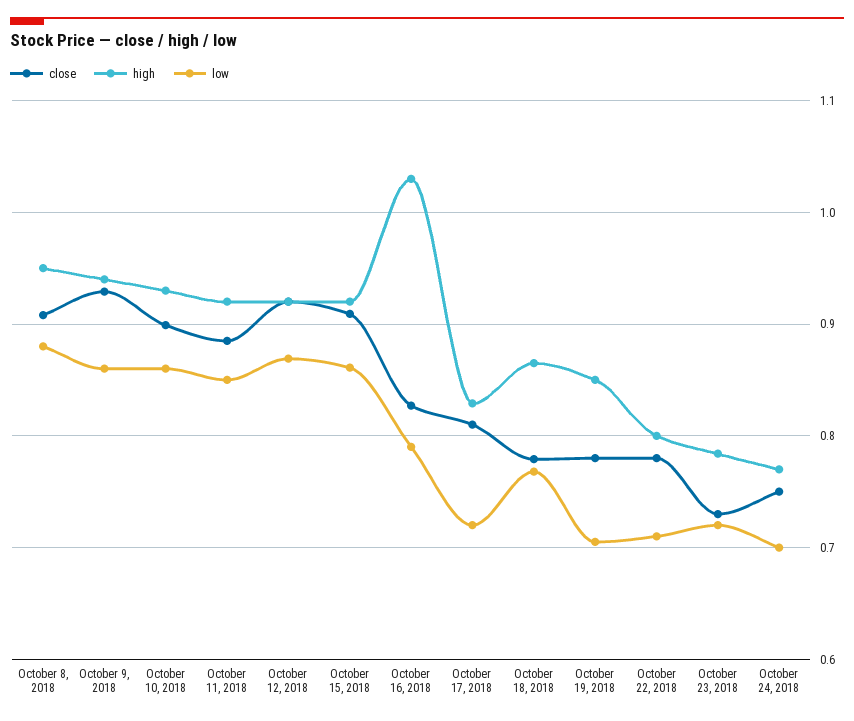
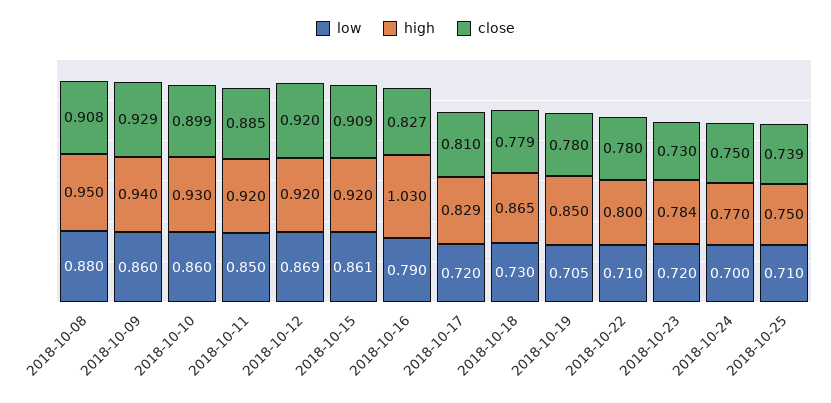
low, October 18, 2018: 0.77 -> 0.73
low, 2018-10-25: none -> 0.71
high, 2018-10-25: none -> 0.75
close, 2018-10-25: none -> 0.739

